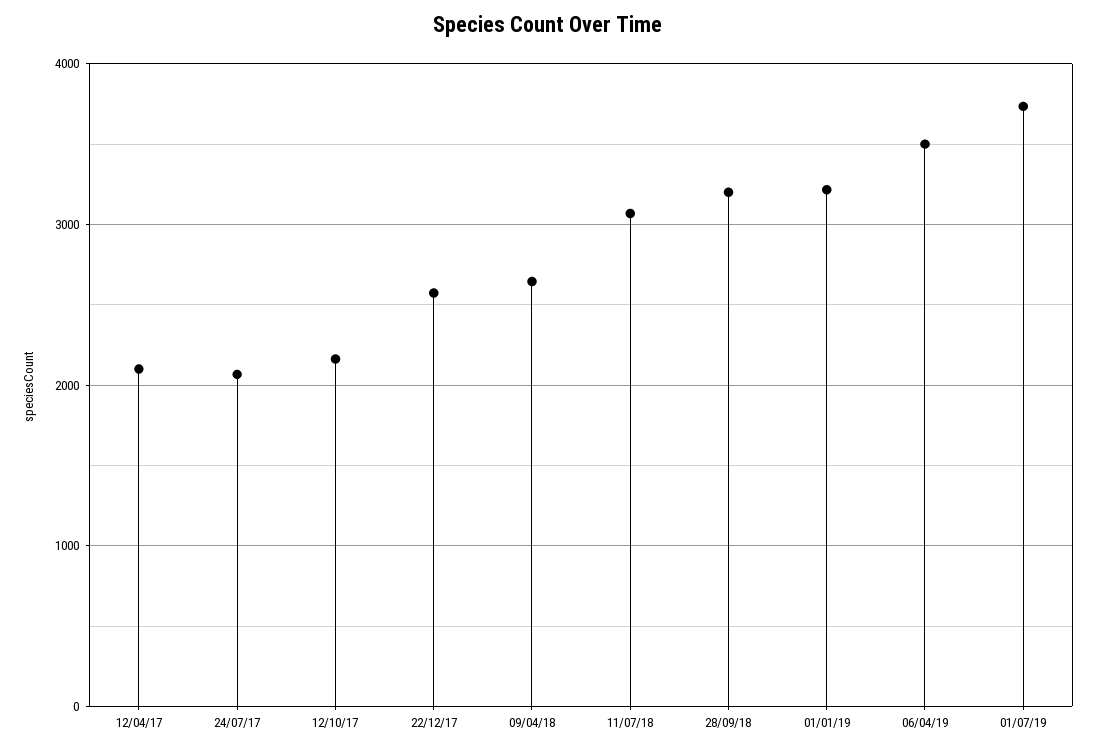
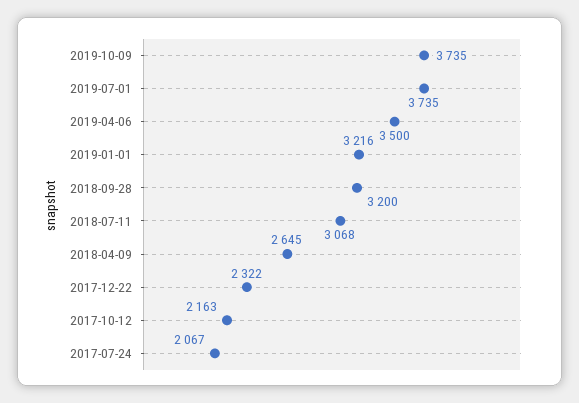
12/04/17: 2100 -> none
22/12/17: 2600 -> 2322
2019-10-09: none -> 3735

